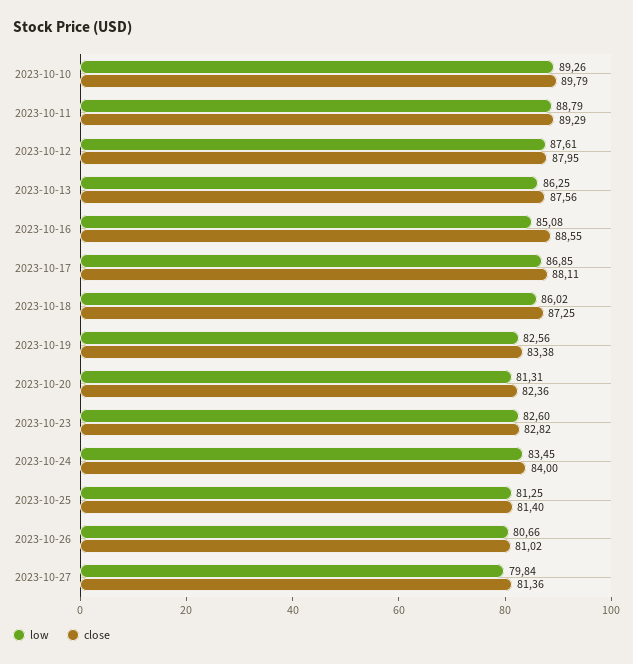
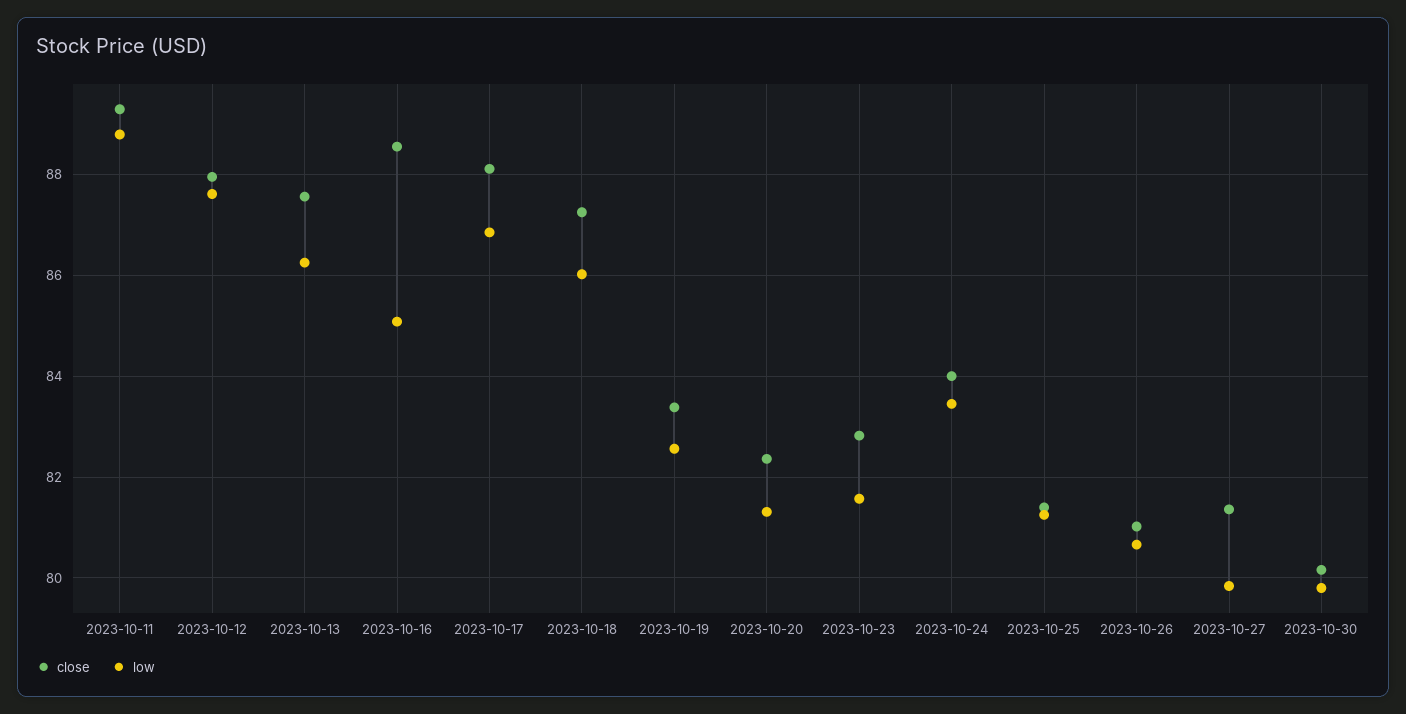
low, 2023-10-10: 89.26 -> none
close, 2023-10-10: 89.79 -> none
low, 2023-10-23: 82.6 -> 81.6
close, 2023-10-30: none -> 80.2
low, 2023-10-30: none -> 79.8

